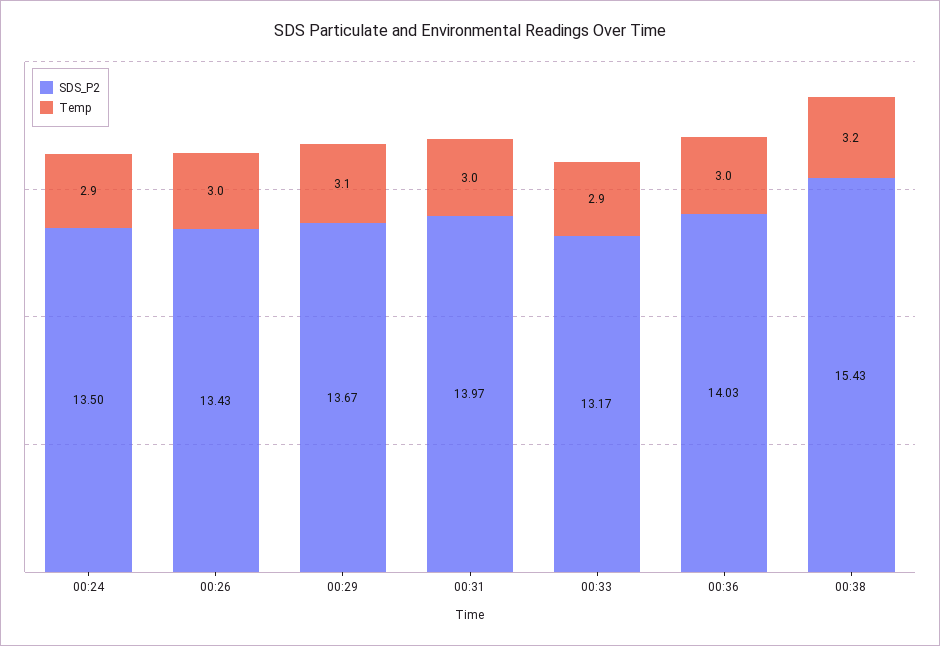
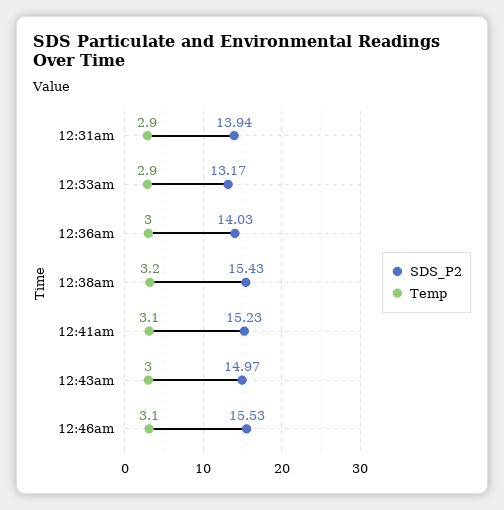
SDS_P2, 00:24: 13.5 -> none
Temp, 00:24: 2.9 -> none
SDS_P2, 00:26: 13.43 -> none
Temp, 00:26: 3 -> none
SDS_P2, 00:29: 13.67 -> none
Temp, 00:29: 3.1 -> none
SDS_P2, 00:31: 13.97 -> 13.94
Temp, 00:31: 3 -> 2.9
SDS_P2, 12:41am: none -> 15.23
Temp, 12:41am: none -> 3.1
SDS_P2, 12:43am: none -> 14.97
Temp, 12:43am: none -> 3
SDS_P2, 12:46am: none -> 15.53
Temp, 12:46am: none -> 3.1

